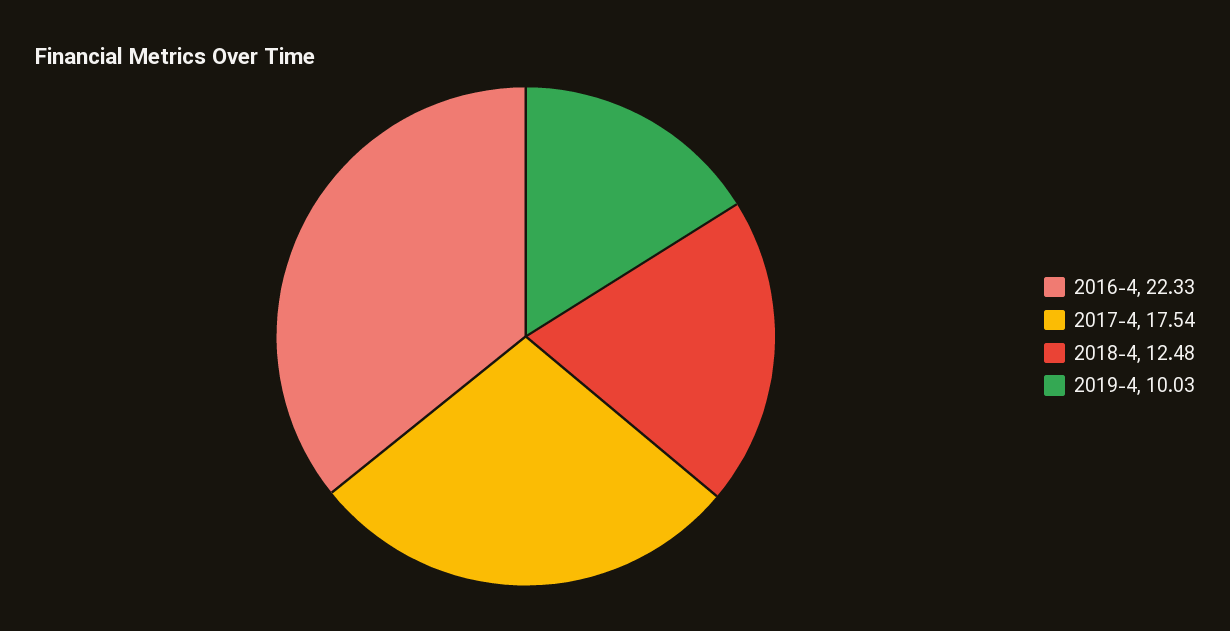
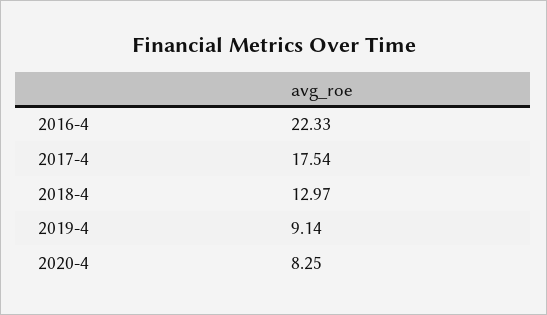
2018-4: 12.48 -> 12.97
2019-4: 10.03 -> 9.14
2020-4: none -> 8.25

